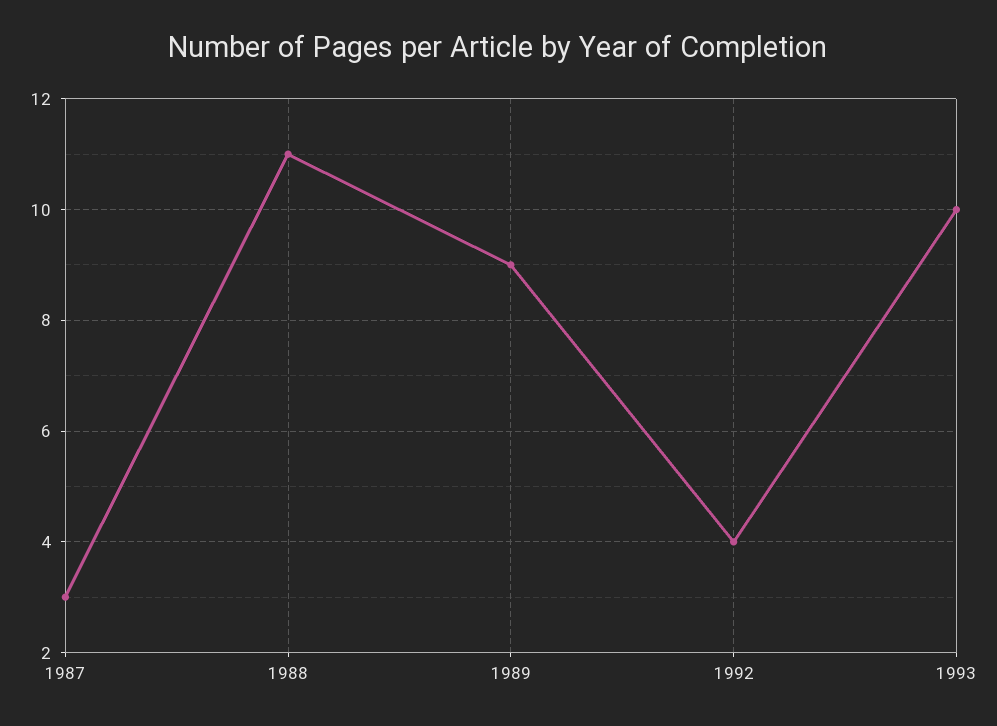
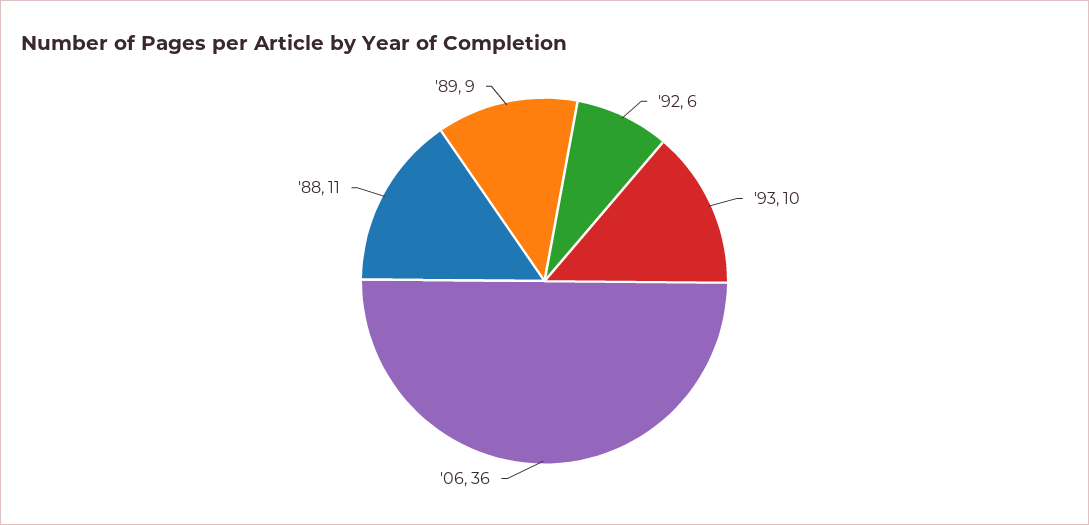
1987: 3 -> none
1992: 4 -> 6
'06: none -> 36

